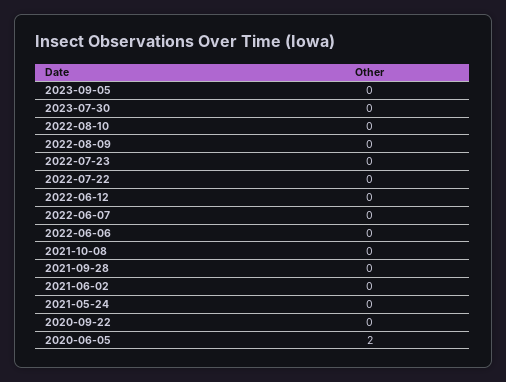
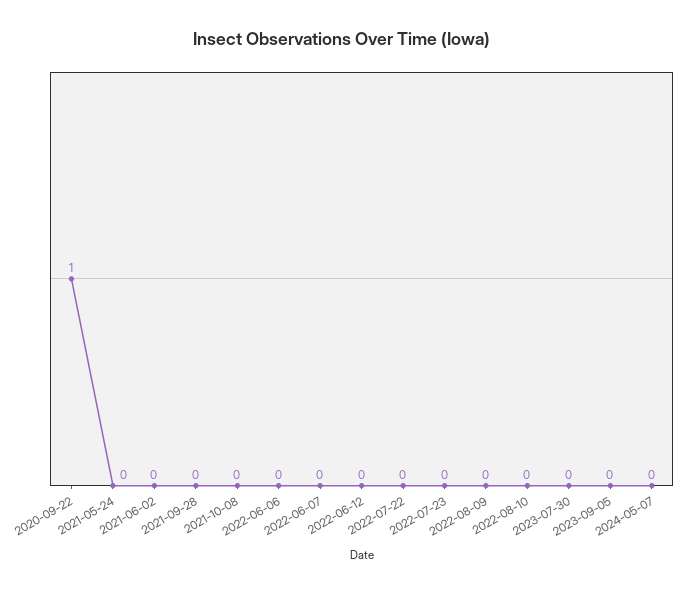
2020-09-22: 0 -> 1
2020-06-05: 2 -> none
2024-05-07: none -> 0

